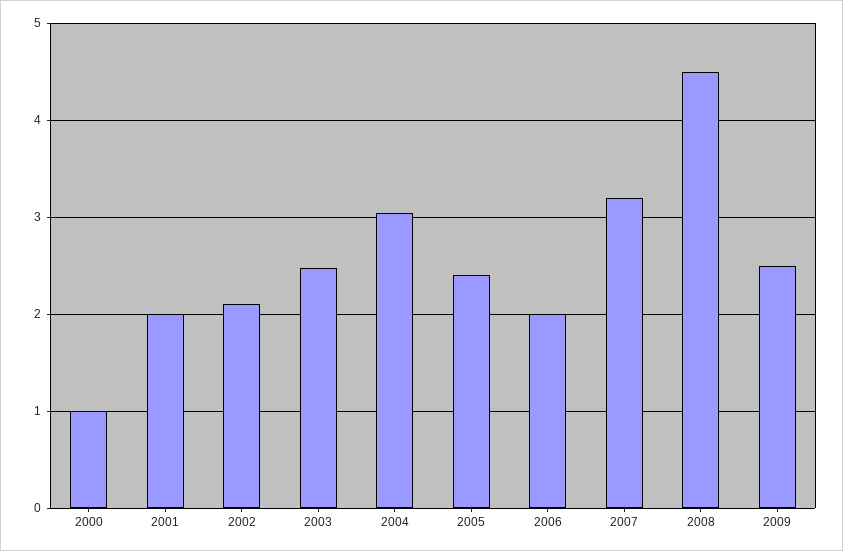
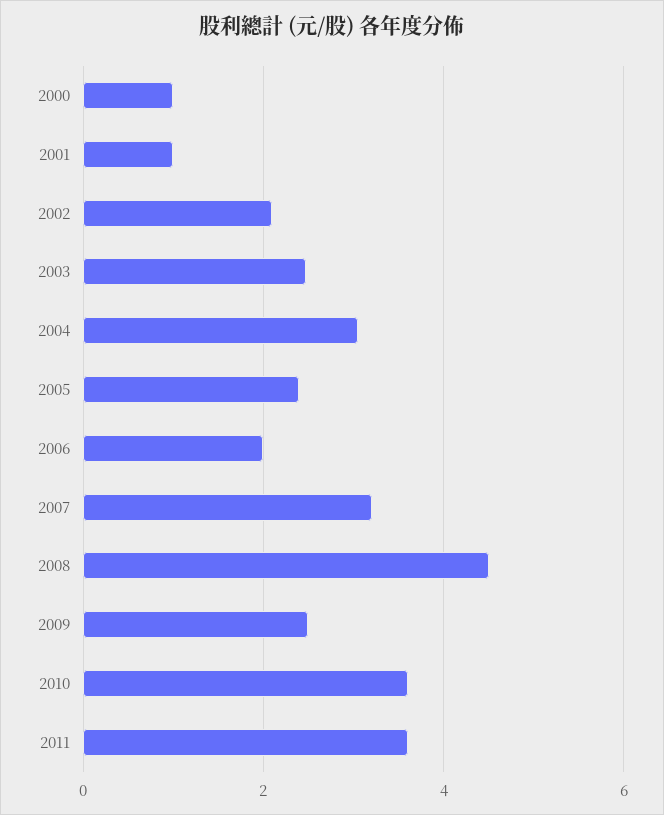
2001: 2 -> 1
2010: none -> 3.6
2011: none -> 3.6

